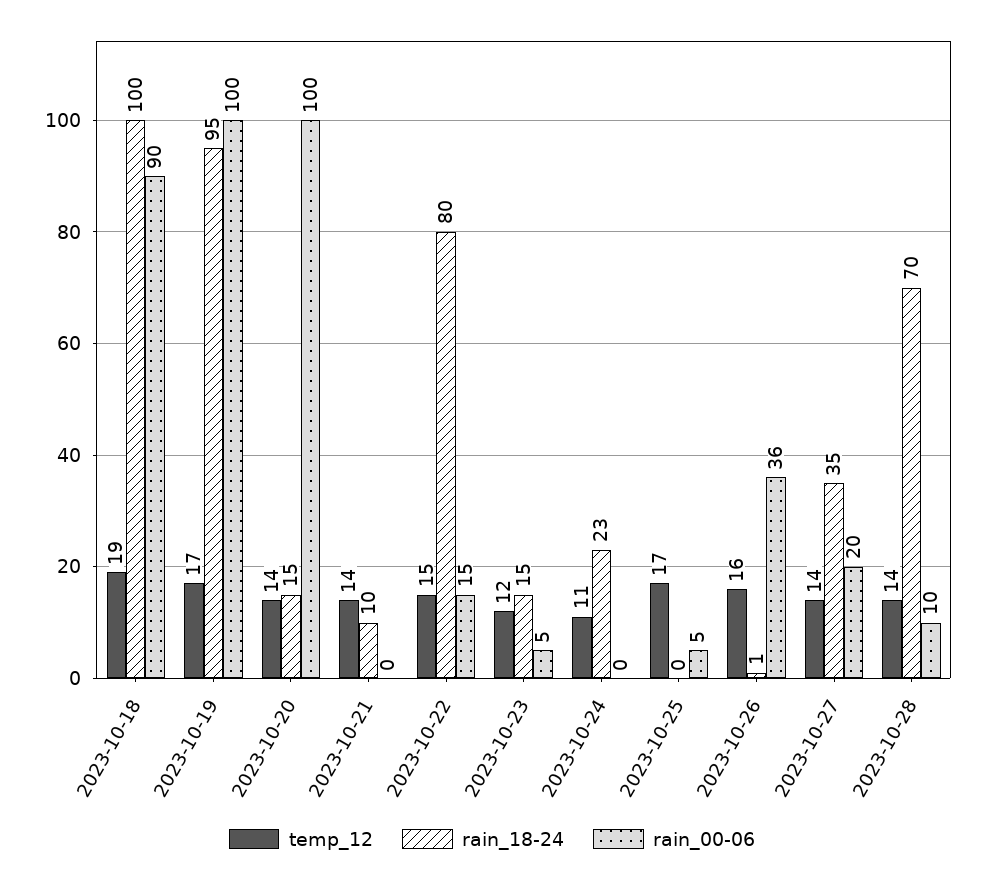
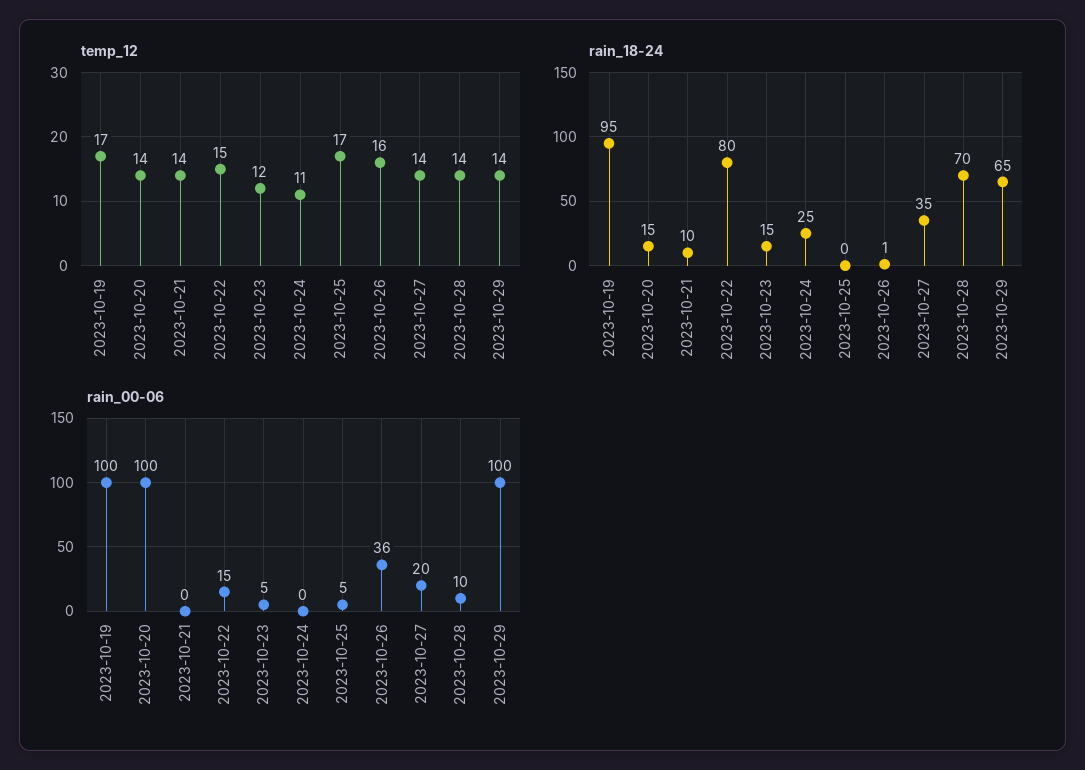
temp_12, 2023-10-18: 19 -> none
rain_18-24, 2023-10-18: 100 -> none
rain_00-06, 2023-10-18: 90 -> none
rain_18-24, 2023-10-24: 23 -> 25
temp_12, 2023-10-29: none -> 14
rain_18-24, 2023-10-29: none -> 65
rain_00-06, 2023-10-29: none -> 100

